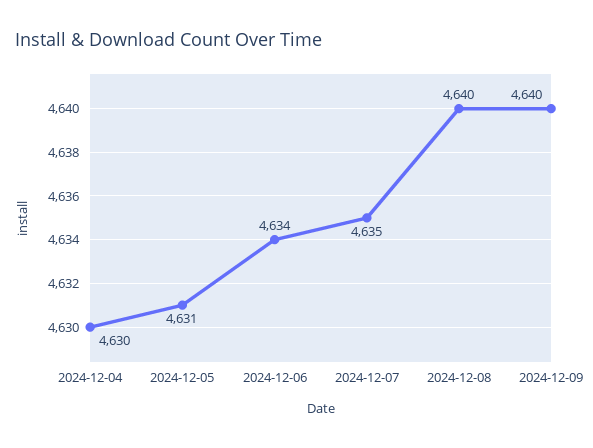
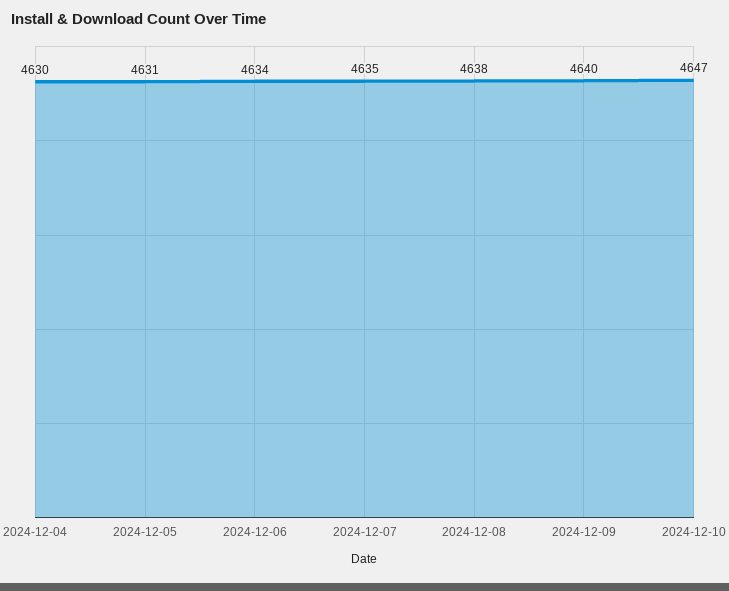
2024-12-08: 4640 -> 4638
2024-12-10: none -> 4647

